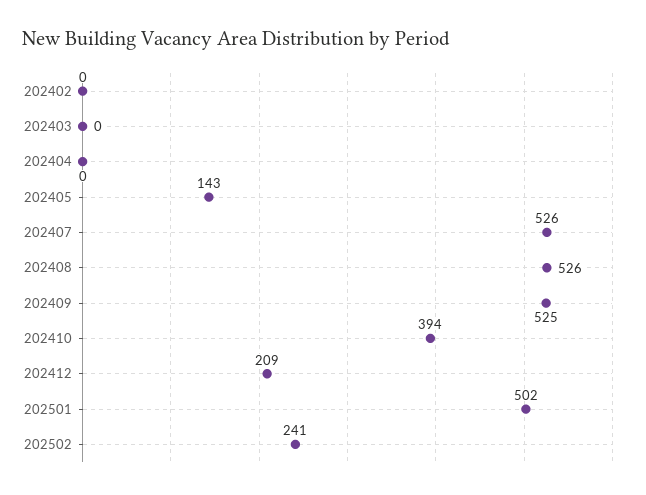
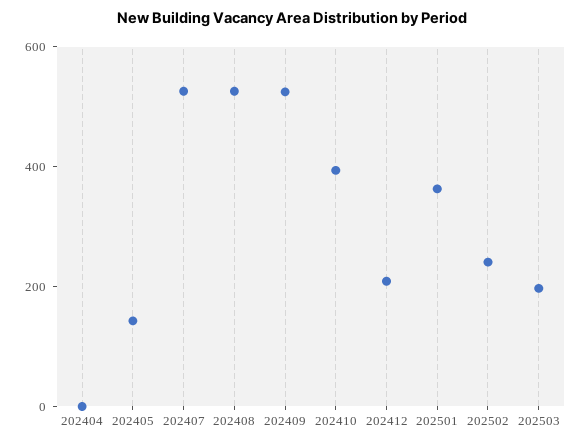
202402: 0 -> none
202403: 0 -> none
202501: 502 -> 350
202503: none -> 200

